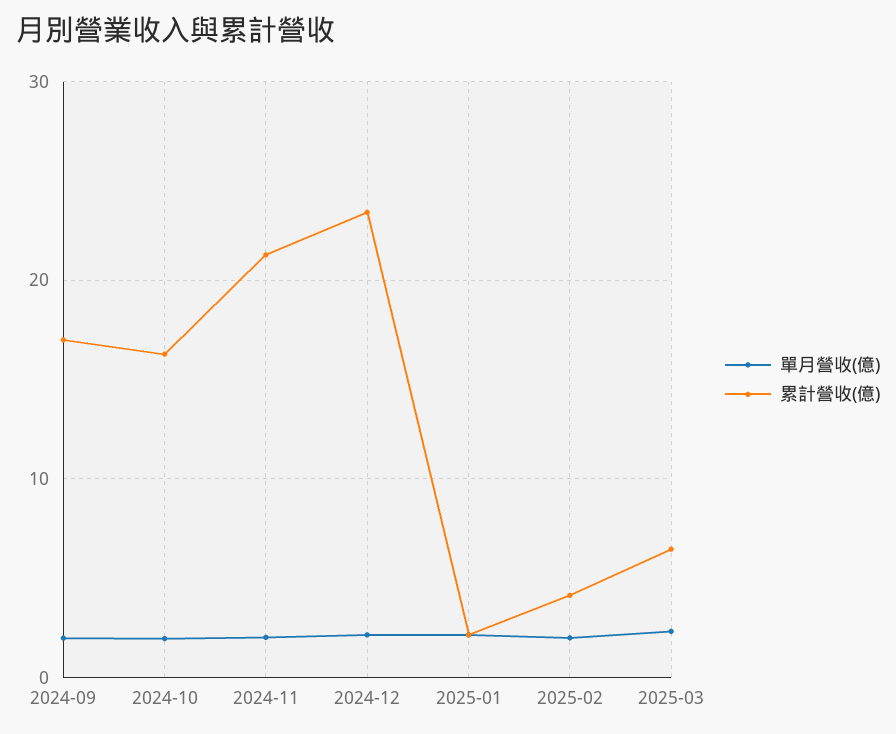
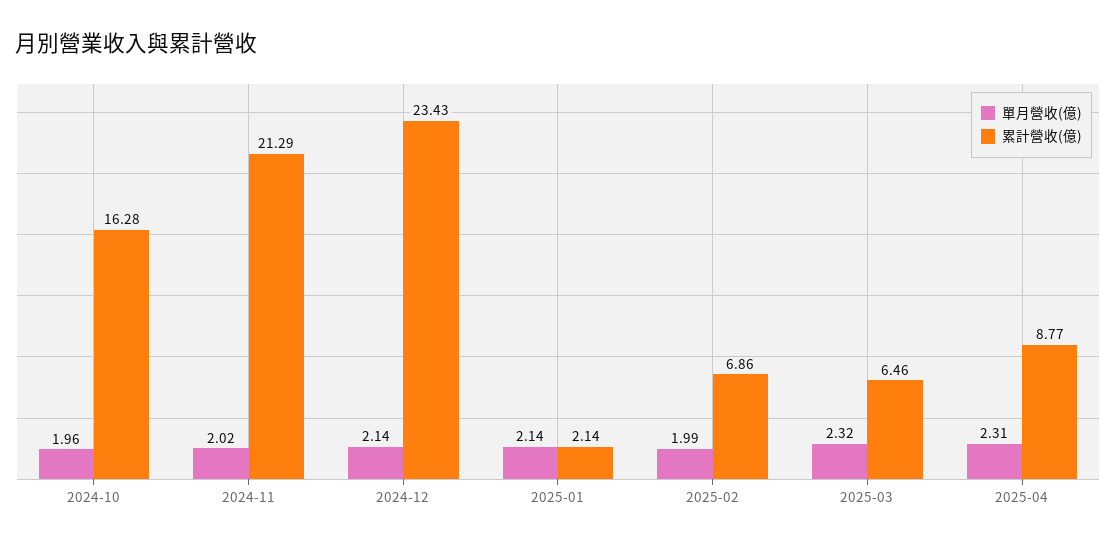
單月營收(億), 2024-09: 2 -> none
累計營收(億), 2024-09: 17 -> none
累計營收(億), 2025-02: 4 -> 6.86
單月營收(億), 2025-04: none -> 2.31
累計營收(億), 2025-04: none -> 8.77

